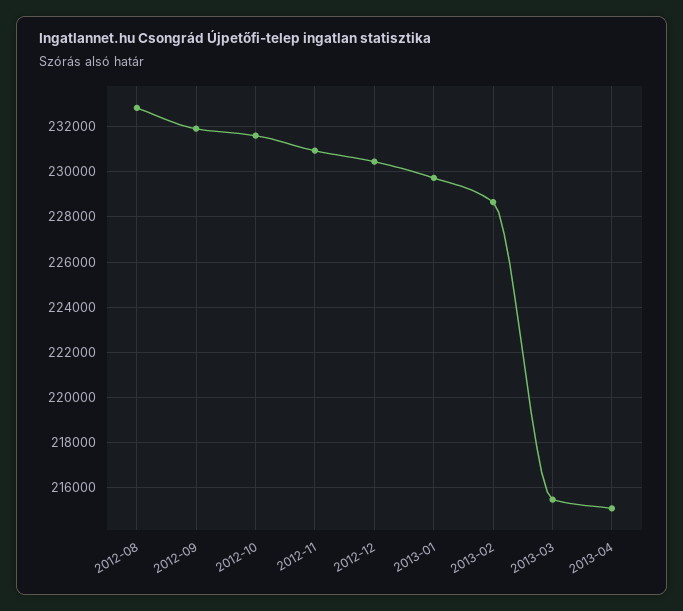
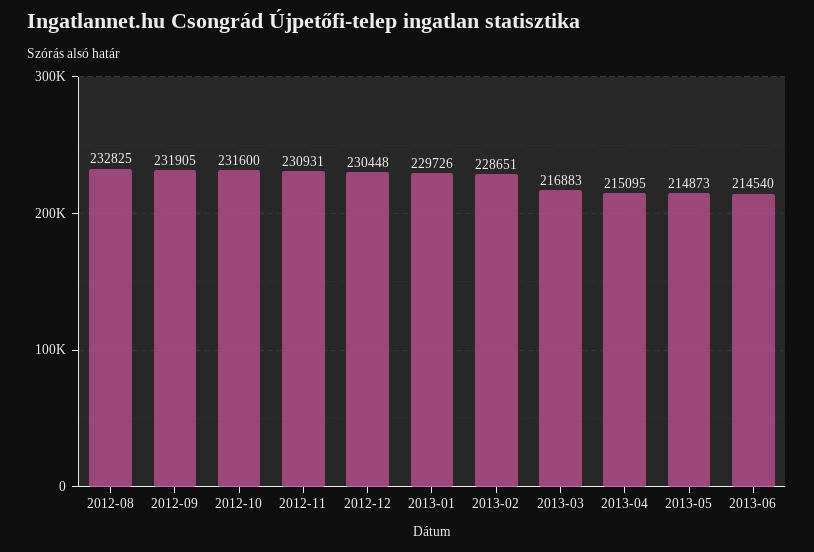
2013-03: 215500 -> 216883
2013-05: none -> 214873
2013-06: none -> 214540

